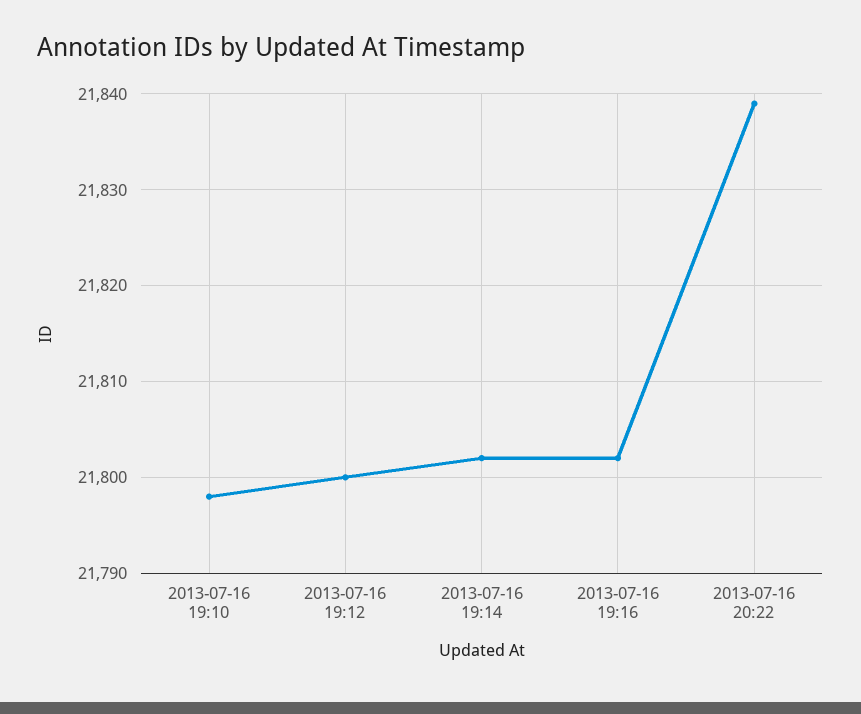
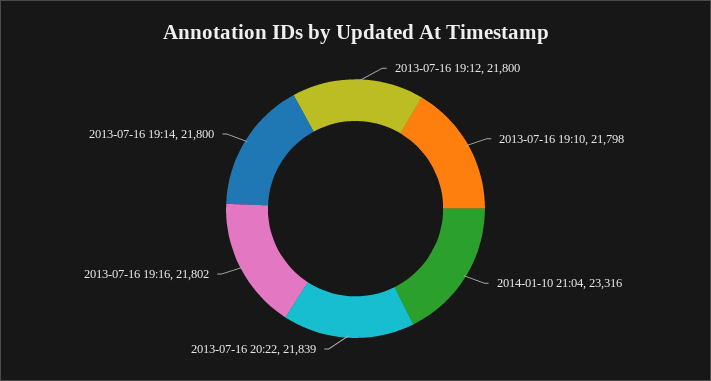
2013-07-16 19:14: 21802 -> 21800
2014-01-10 21:04: none -> 23316

